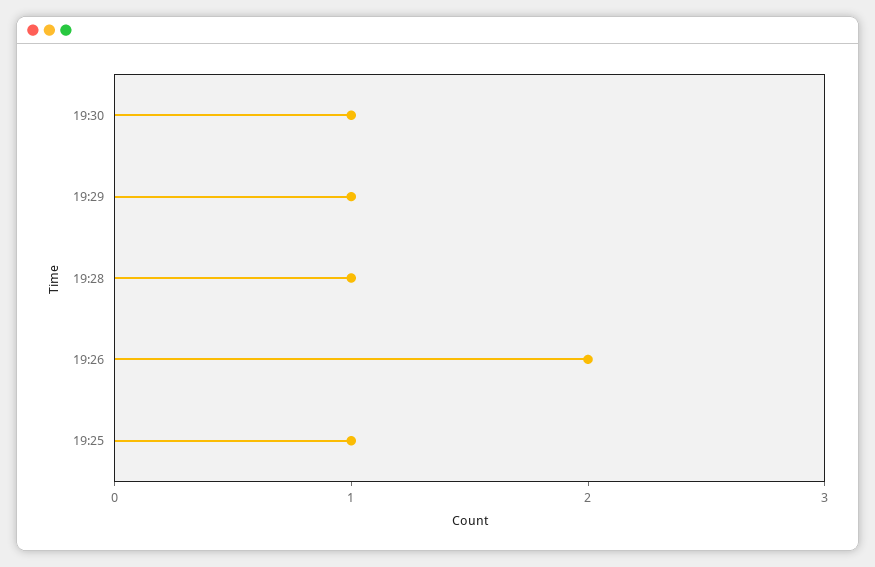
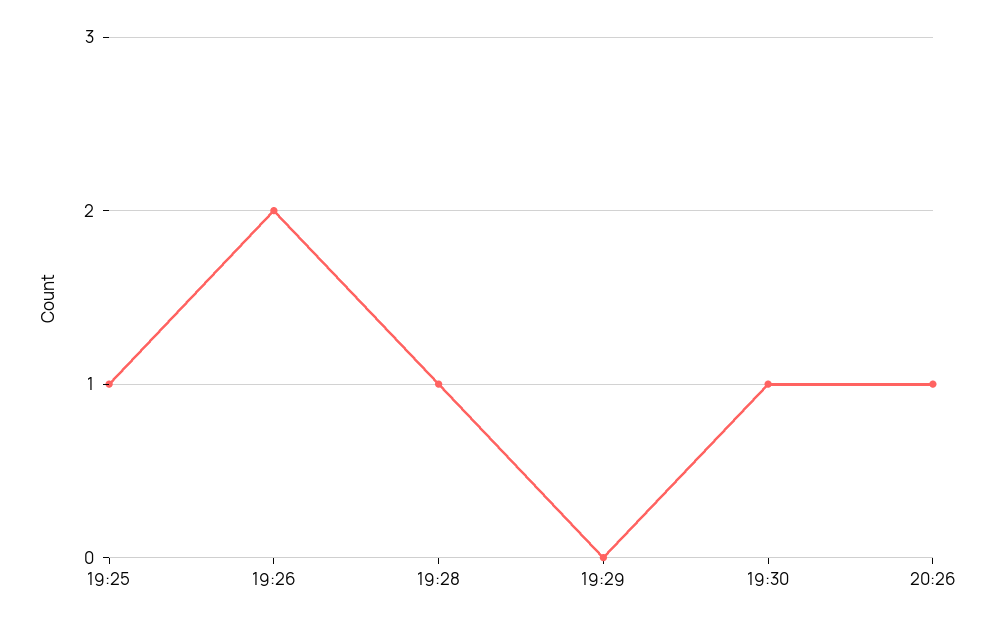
19:29: 1 -> 0
20:26: none -> 1

